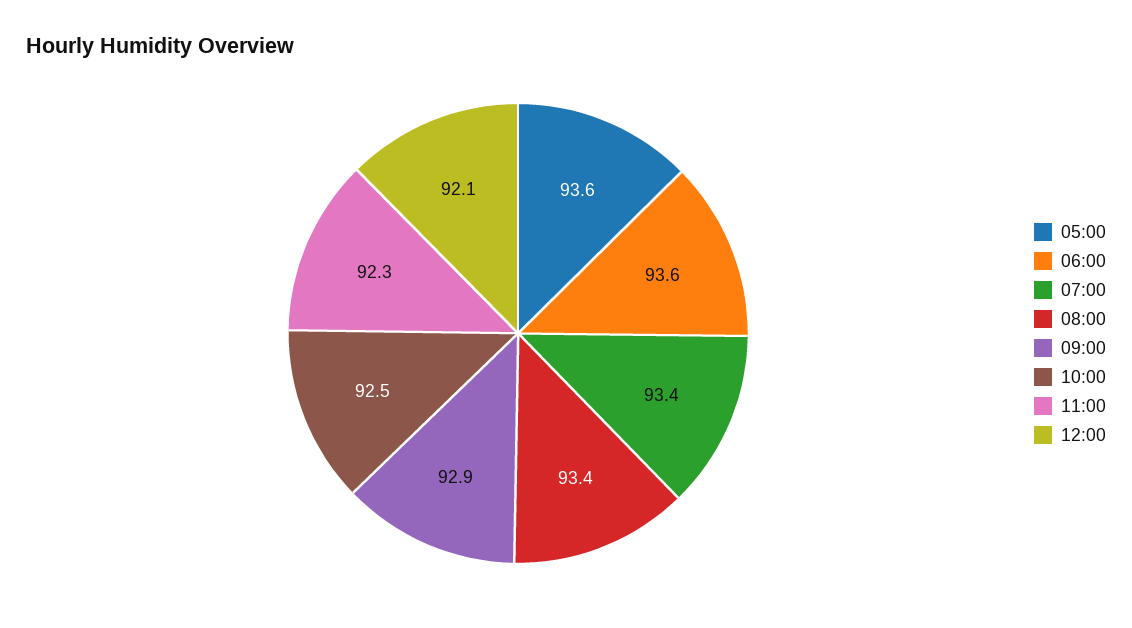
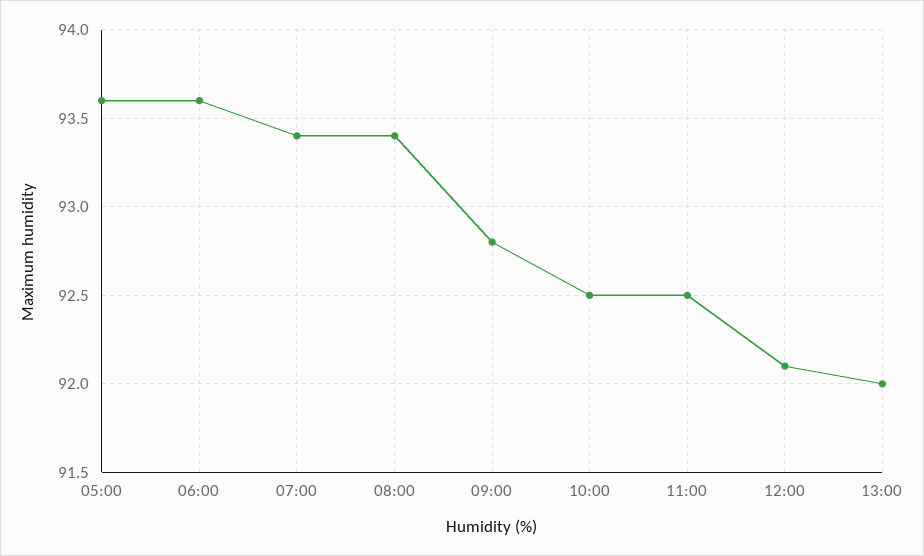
09:00: 92.9 -> 92.8
11:00: 92.3 -> 92.5
13:00: none -> 92

